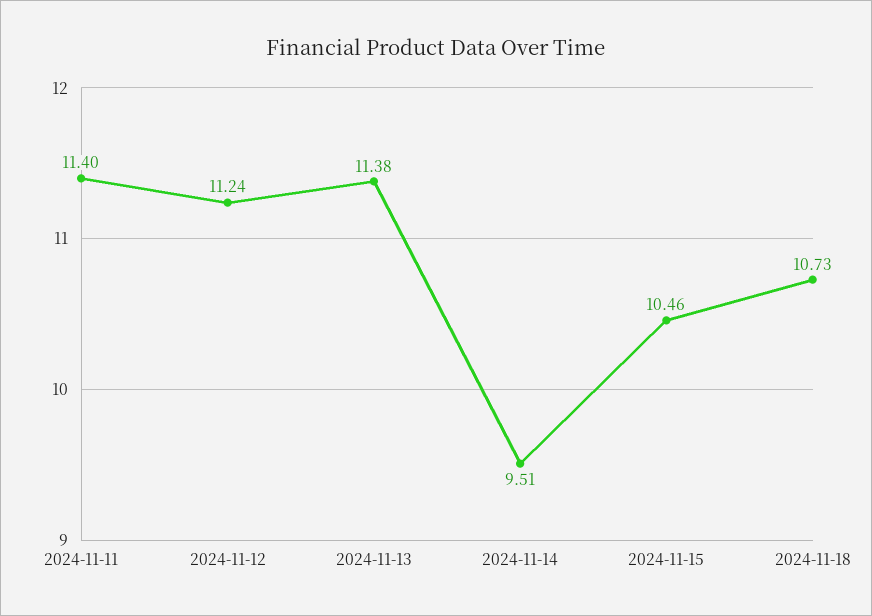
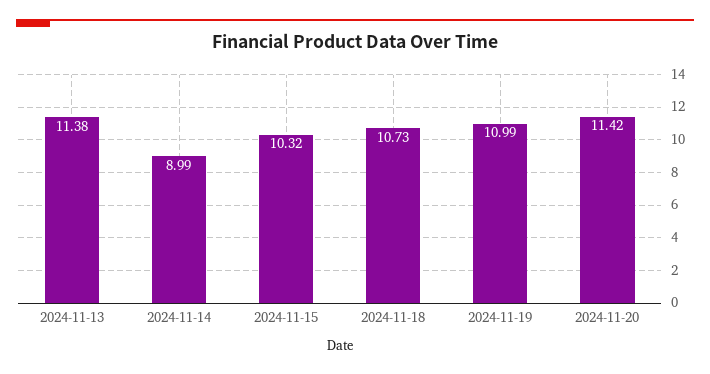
2024-11-11: 11.4 -> none
2024-11-12: 11.24 -> none
2024-11-14: 9.51 -> 8.99
2024-11-15: 10.46 -> 10.32
2024-11-19: none -> 10.99
2024-11-20: none -> 11.42

